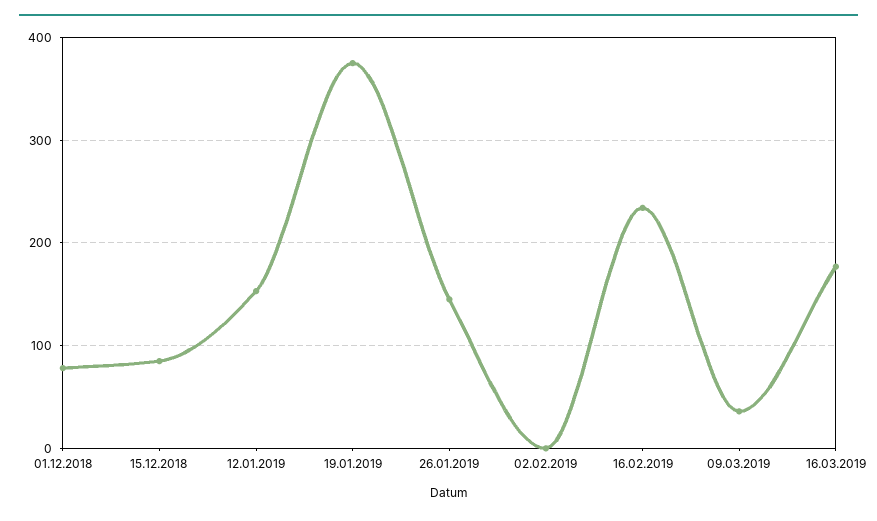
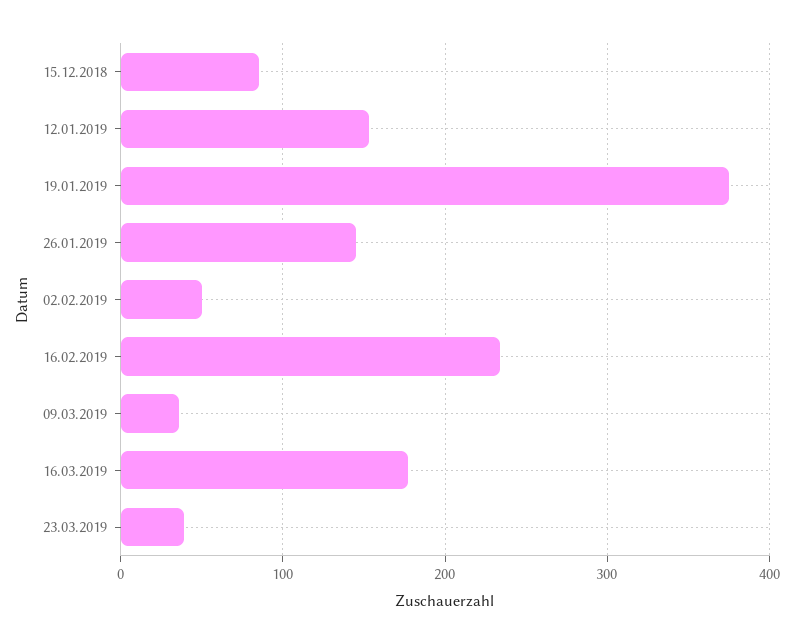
01.12.2018: 80 -> none
02.02.2019: 0 -> 50
23.03.2019: none -> 40

